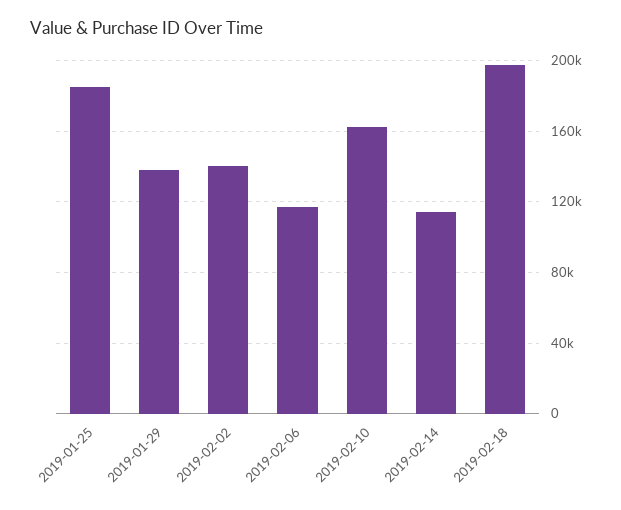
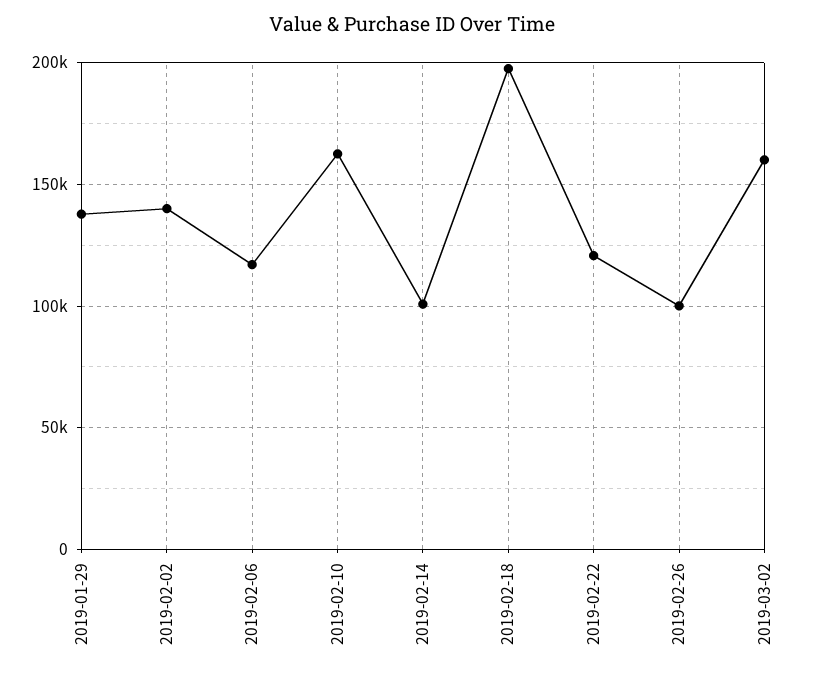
2019-01-25: 185000 -> none
2019-02-14: 115000 -> 100000
2019-02-22: none -> 120000
2019-02-26: none -> 100000
2019-03-02: none -> 160000

